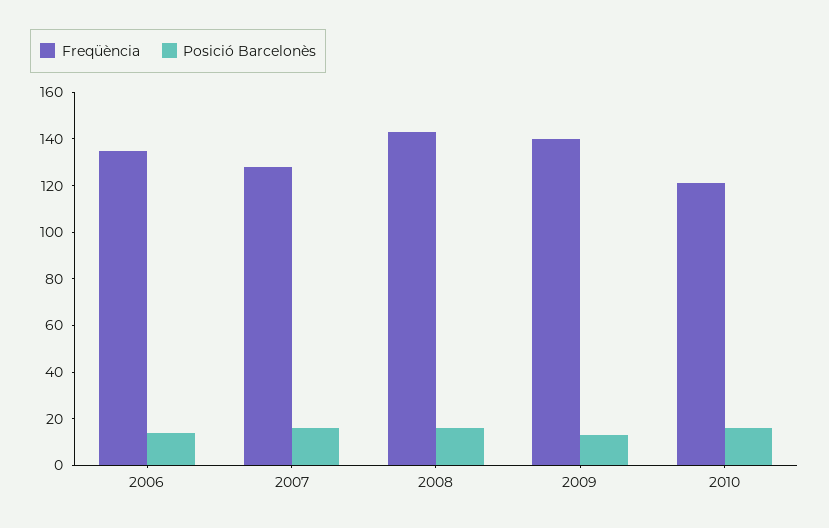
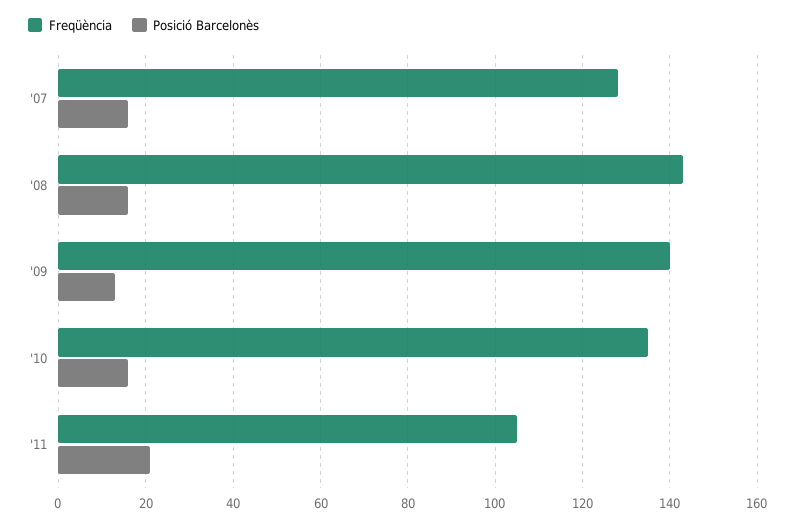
Freqüència, 2006: 135 -> none
Posició Barcelonès, 2006: 15 -> none
Freqüència, 2010: 120 -> 135
Freqüència, '11: none -> 105
Posició Barcelonès, '11: none -> 20

